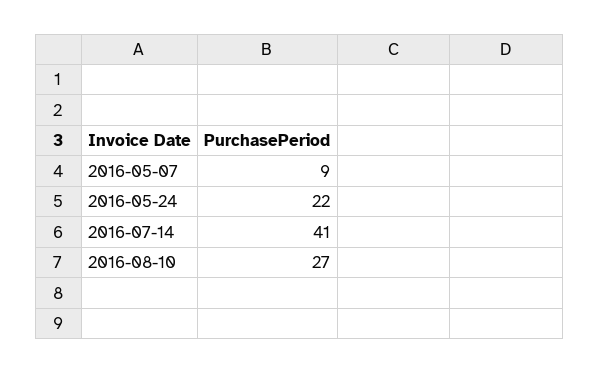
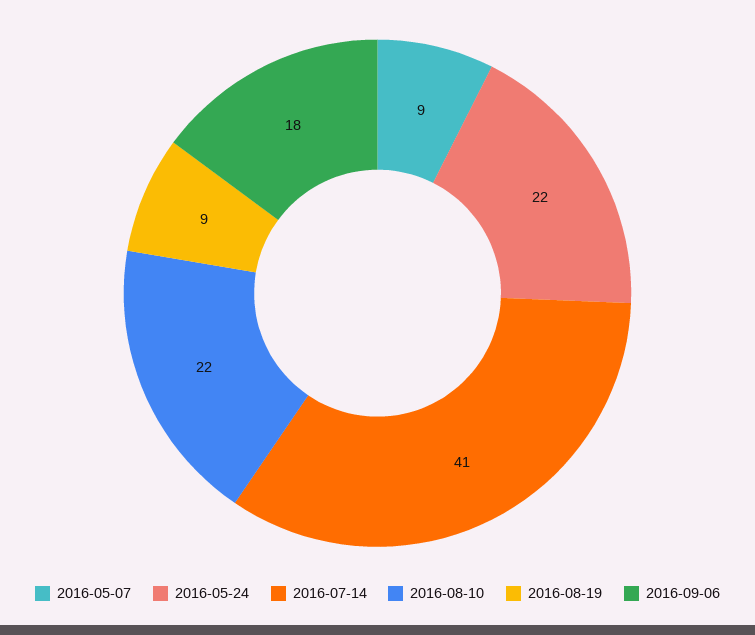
2016-08-10: 27 -> 22
2016-08-19: none -> 9
2016-09-06: none -> 18

